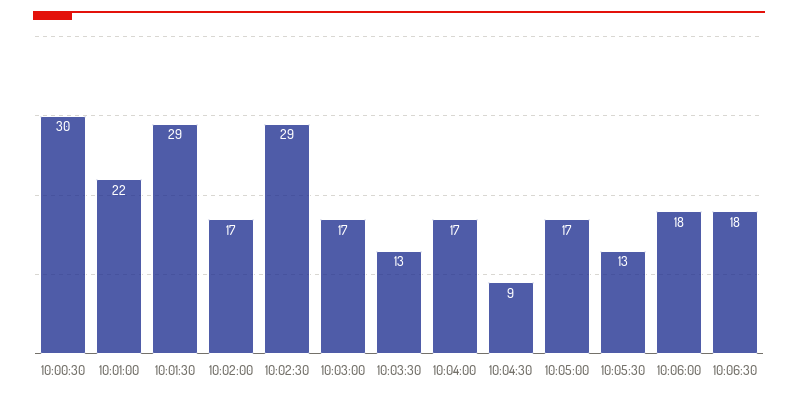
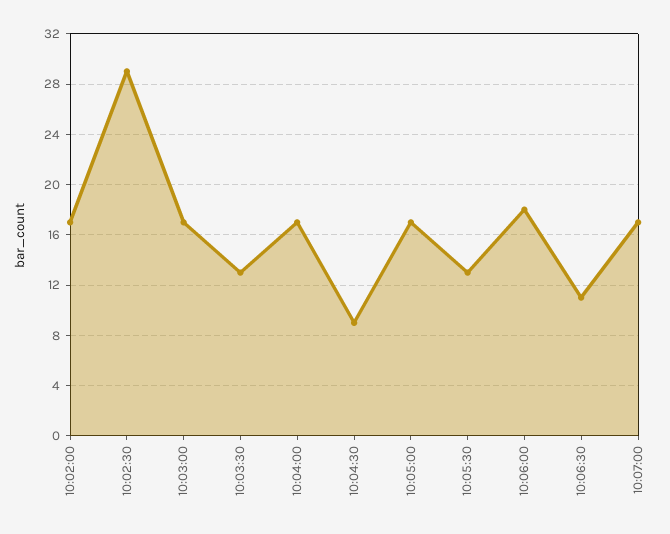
10:00:30: 30 -> none
10:01:00: 22 -> none
10:01:30: 29 -> none
10:06:30: 18 -> 11
10:07:00: none -> 17

